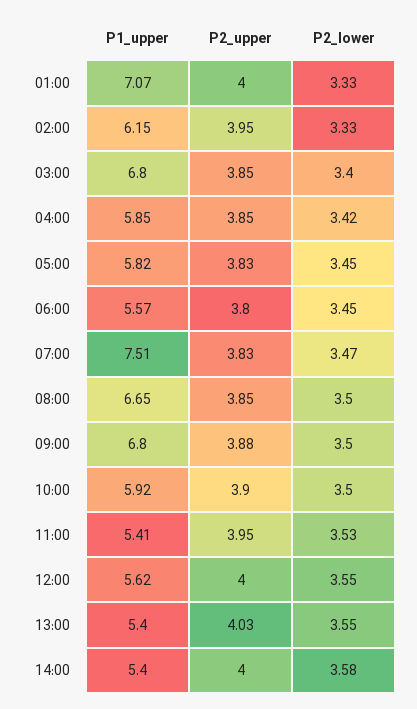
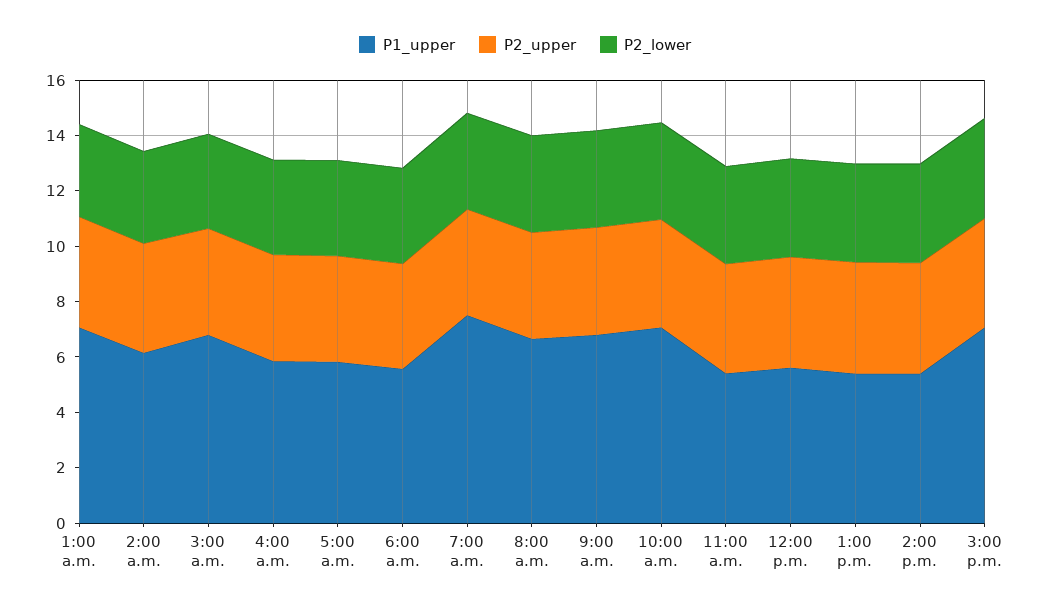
P1_upper, 10:00: 5.92 -> 7
P1_upper, 3:00 p.m.: none -> 7
P2_upper, 3:00 p.m.: none -> 4
P2_lower, 3:00 p.m.: none -> 3.5

